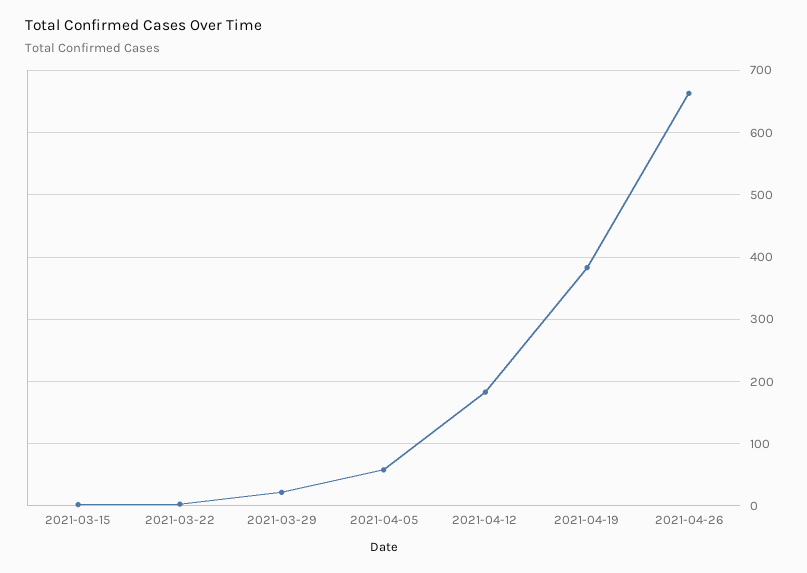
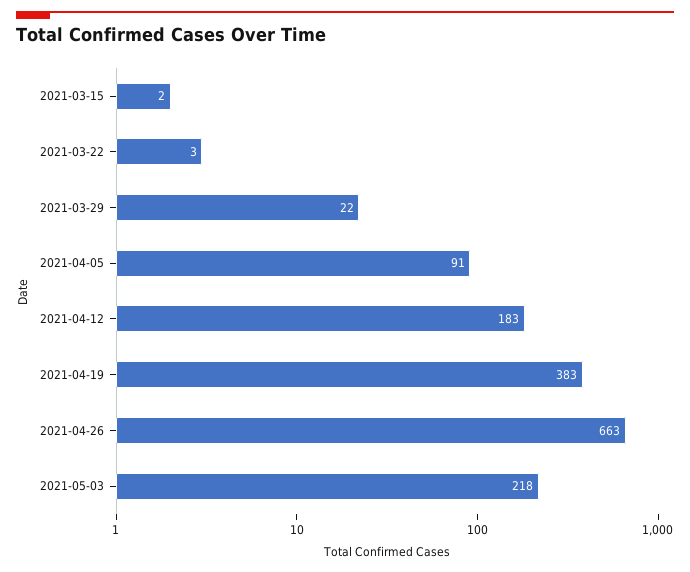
2021-04-05: 60 -> 91
2021-05-03: none -> 218

